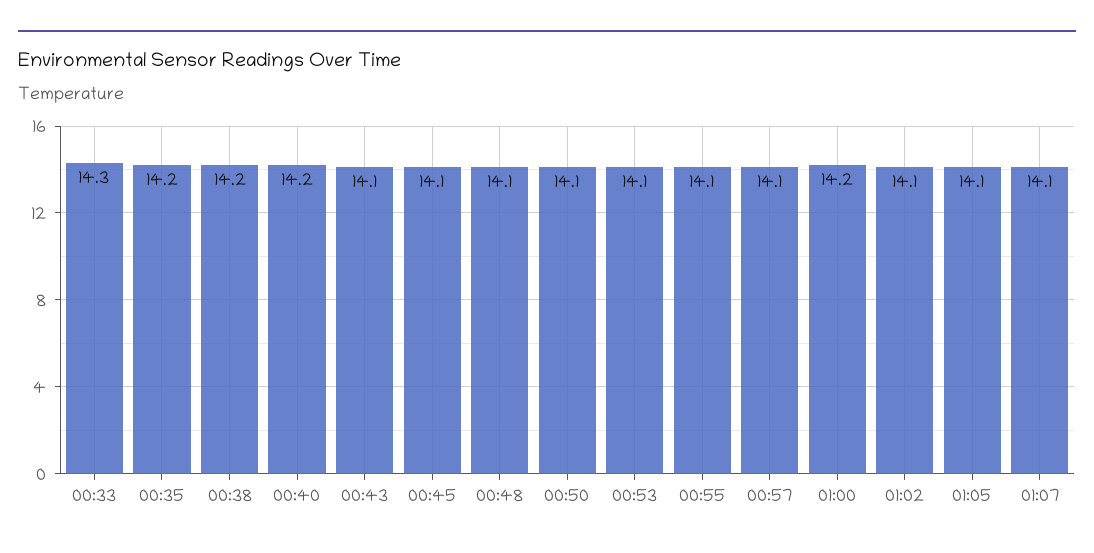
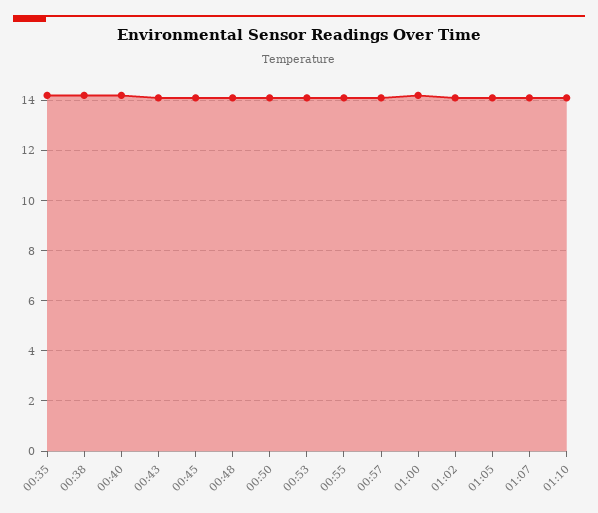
00:33: 14.3 -> none
01:10: none -> 14

